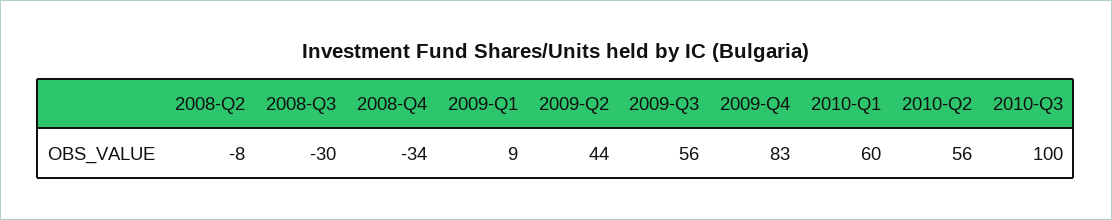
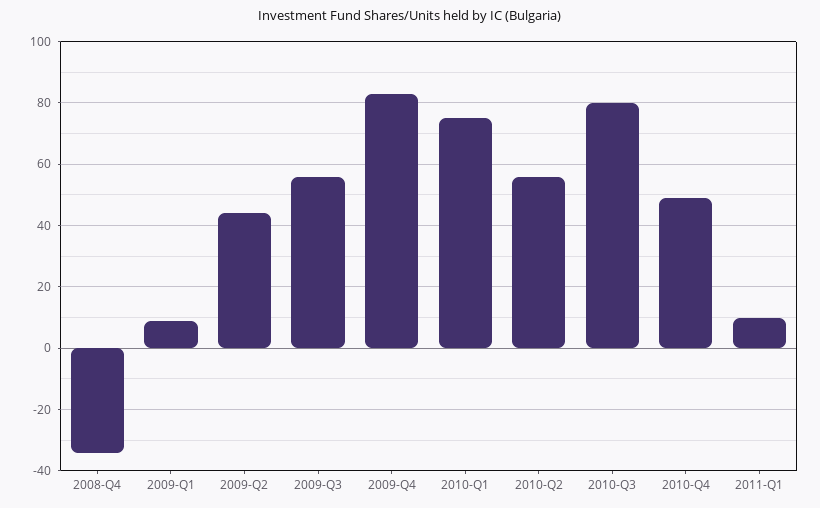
2008-Q2: -8 -> none
2008-Q3: -30 -> none
2010-Q1: 60 -> 75
2010-Q3: 100 -> 80
2010-Q4: none -> 50
2011-Q1: none -> 10

